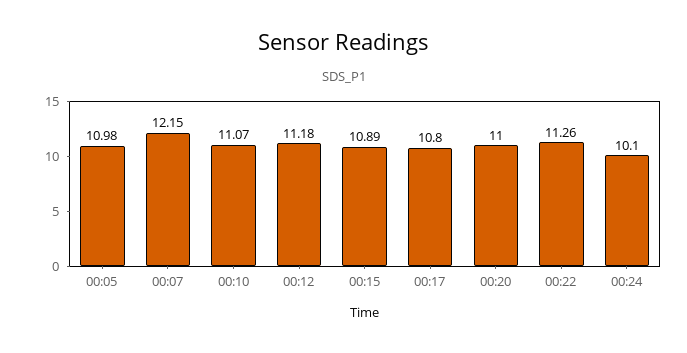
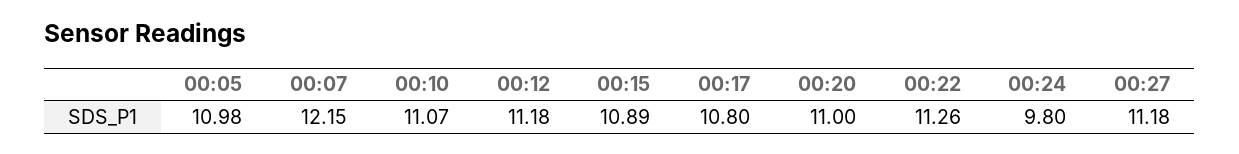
00:24: 10.1 -> 9.8
00:27: none -> 11.18

